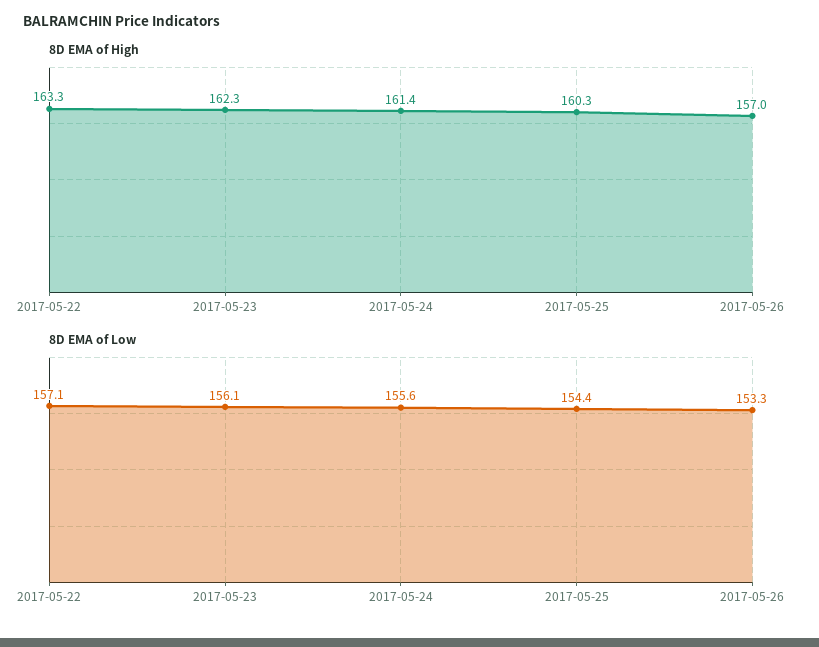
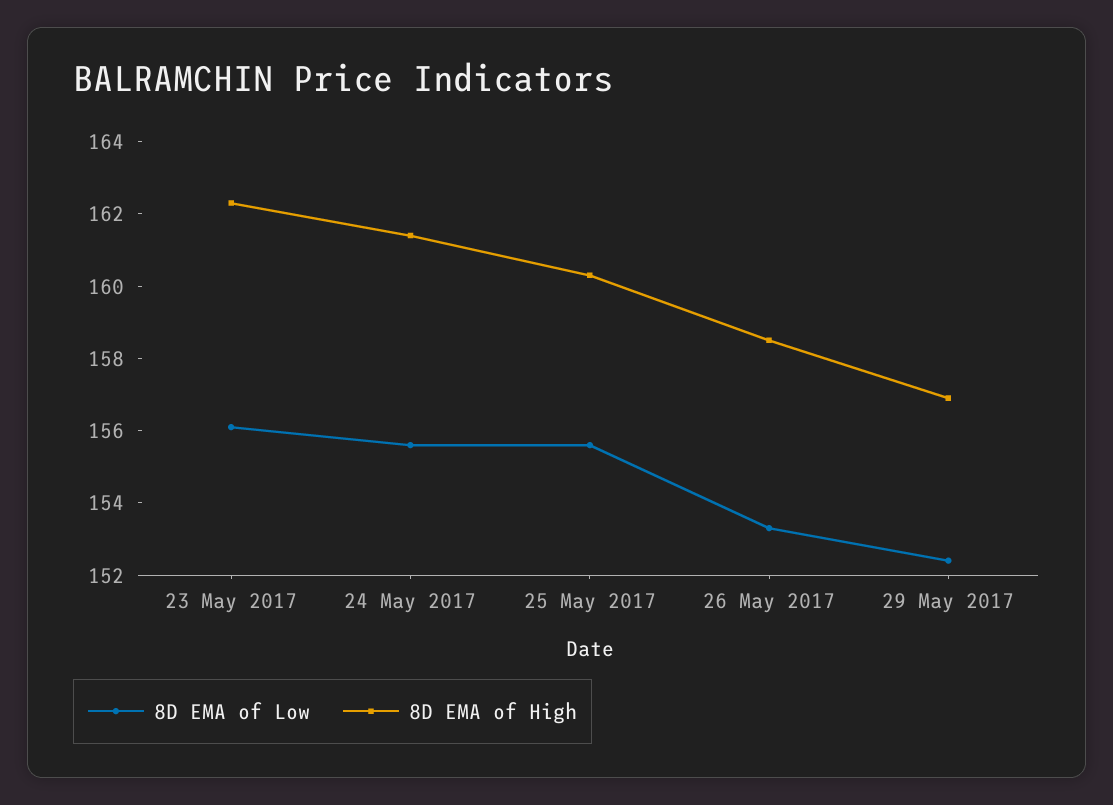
8D EMA of High, 2017-05-22: 163.3 -> none
8D EMA of High, 2017-05-26: 157 -> 158.5
8D EMA of Low, 2017-05-22: 157.1 -> none
8D EMA of Low, 2017-05-25: 154.4 -> 155.5
8D EMA of Low, 29 May 2017: none -> 152.5
8D EMA of High, 29 May 2017: none -> 157

